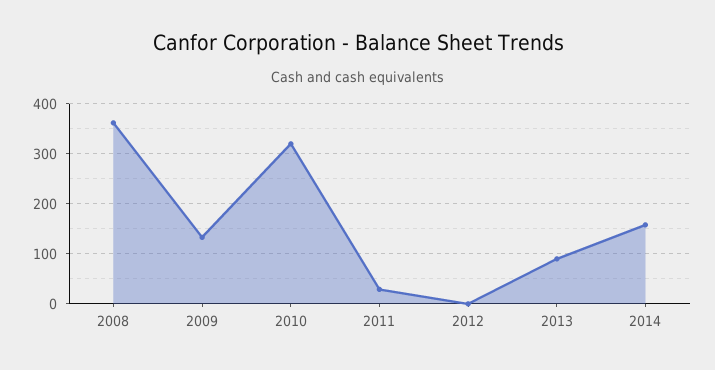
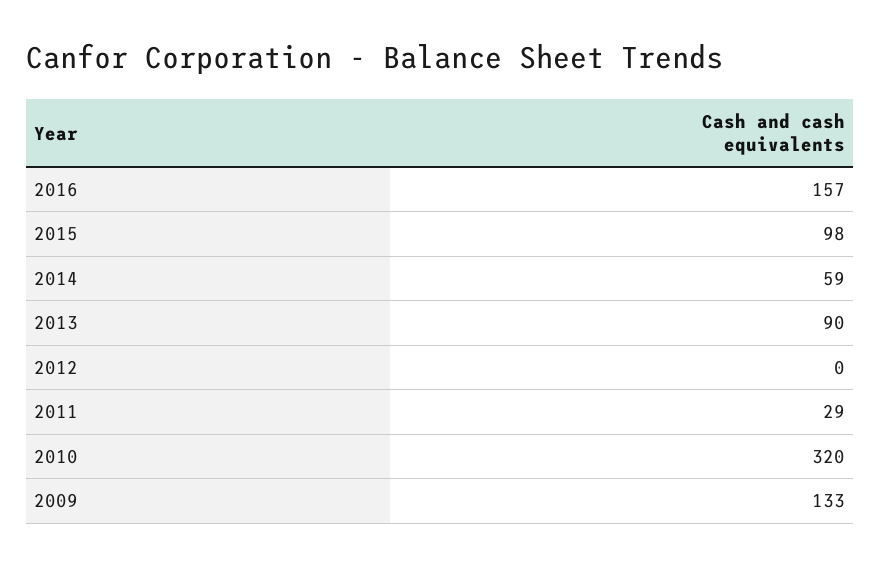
2008: 360 -> none
2014: 160 -> 59
2016: none -> 157
2015: none -> 98

